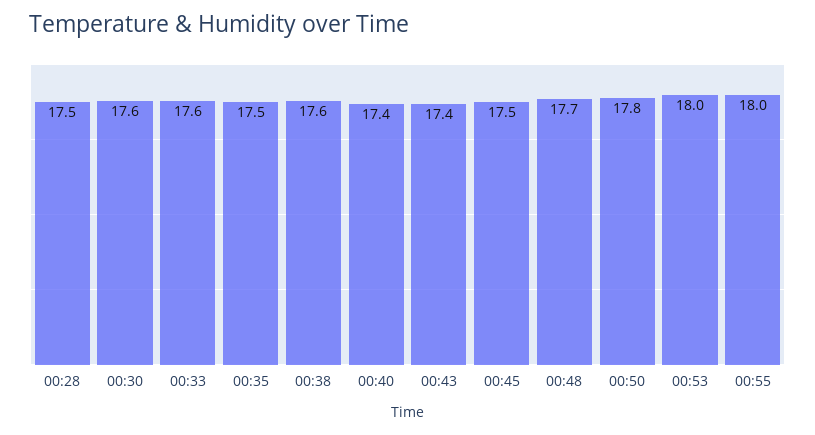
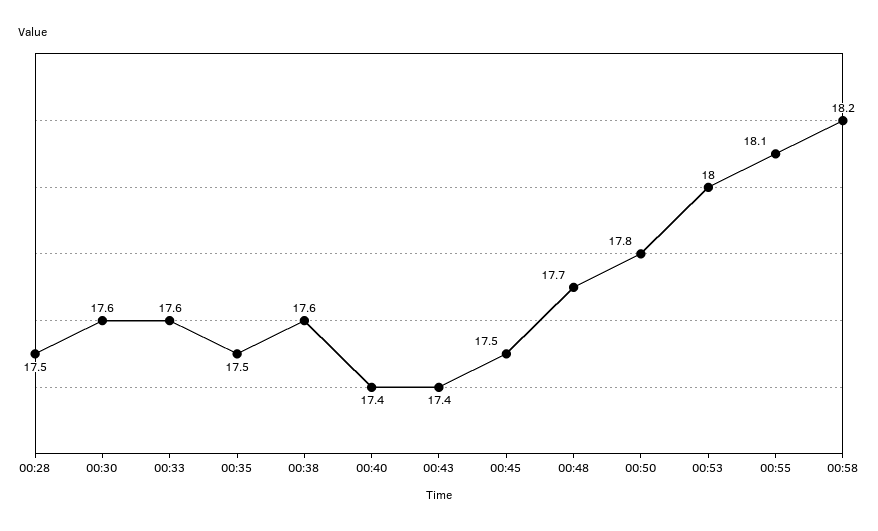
00:55: 18 -> 18.1
00:58: none -> 18.2

